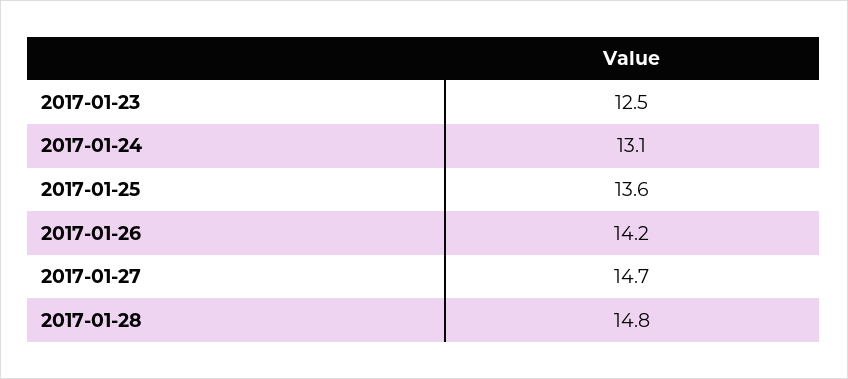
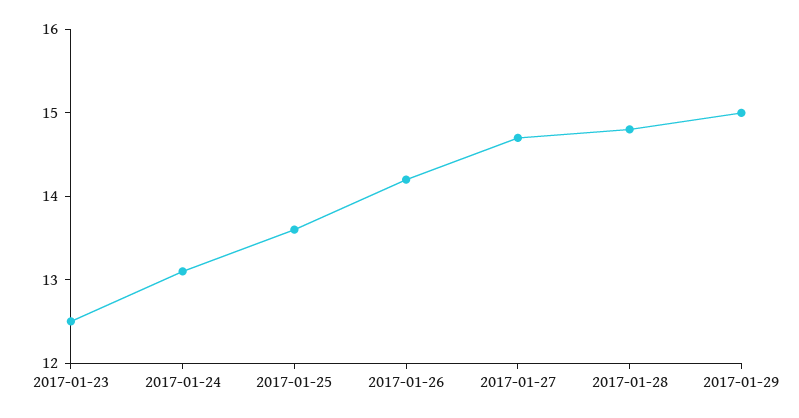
2017-01-29: none -> 15

